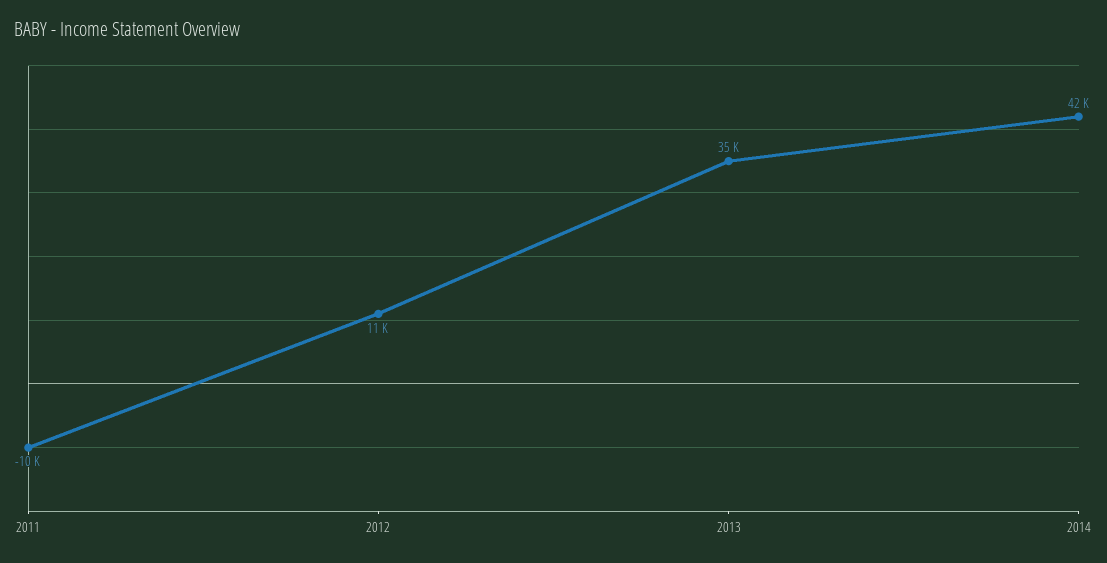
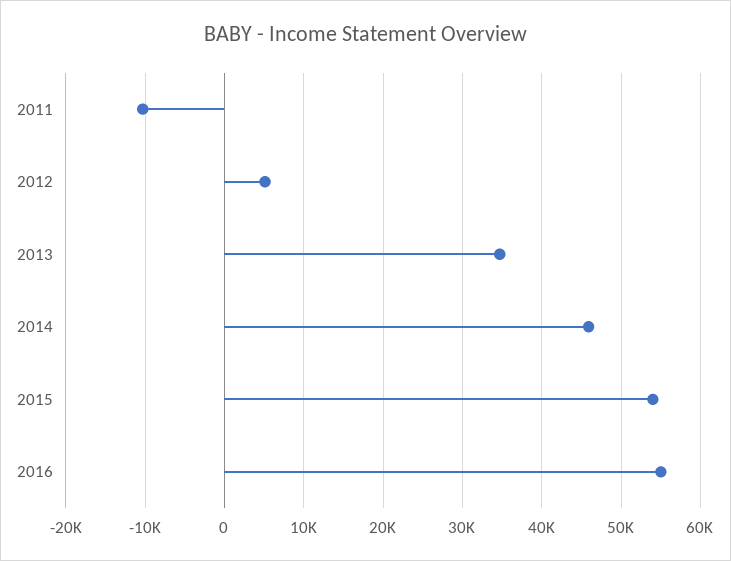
2012: 11000 -> 5000
2014: 42000 -> 46000
2015: none -> 54000
2016: none -> 55000

